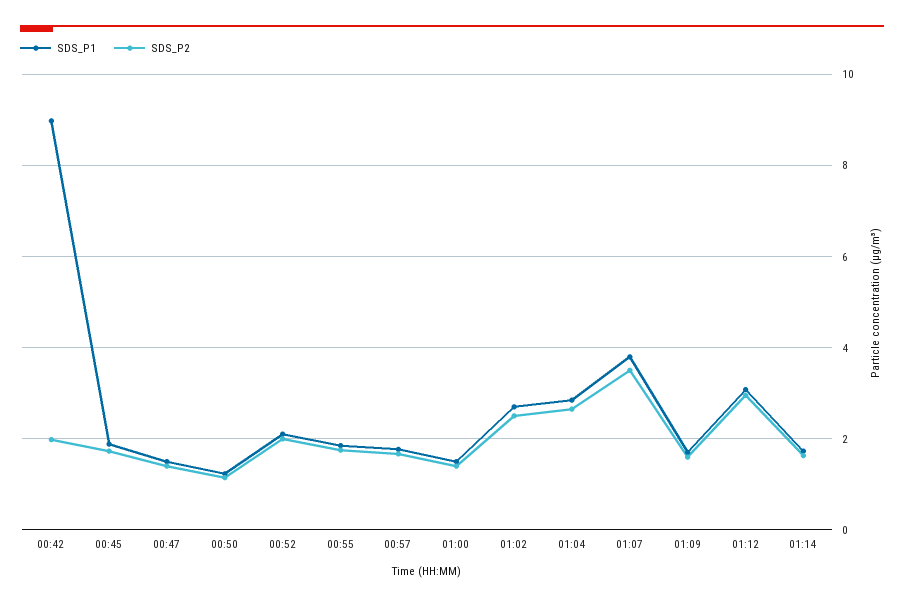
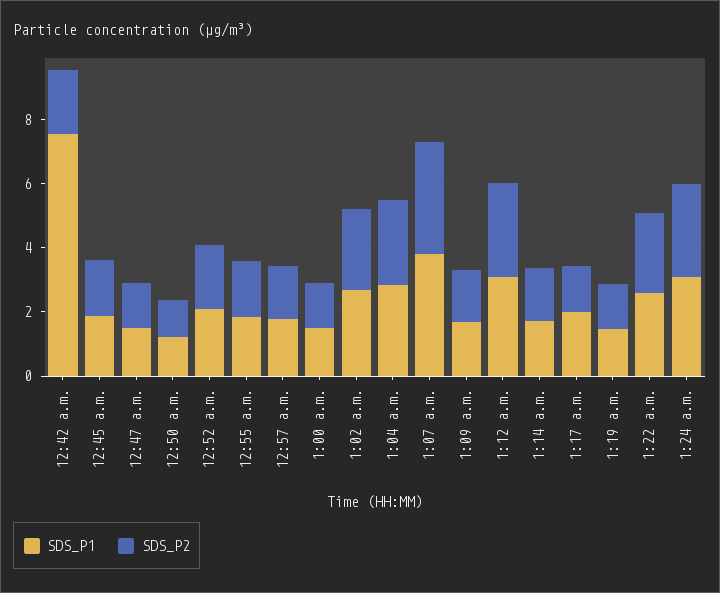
SDS_P1, 00:42: 9 -> 7.5
SDS_P1, 1:17 a.m.: none -> 2
SDS_P2, 1:17 a.m.: none -> 1.5
SDS_P1, 1:19 a.m.: none -> 1.5
SDS_P2, 1:19 a.m.: none -> 1.5
SDS_P1, 1:22 a.m.: none -> 2.5
SDS_P2, 1:22 a.m.: none -> 2.5
SDS_P1, 1:24 a.m.: none -> 3
SDS_P2, 1:24 a.m.: none -> 3

